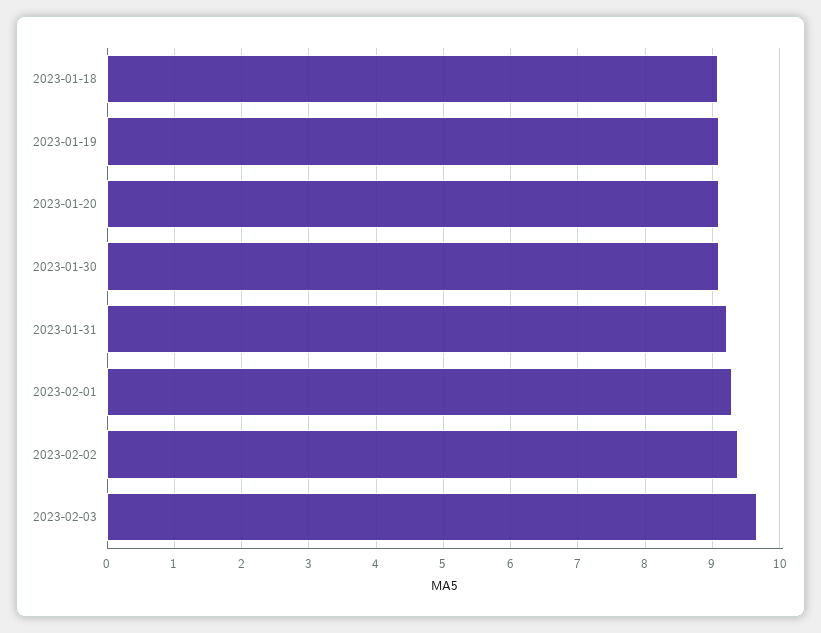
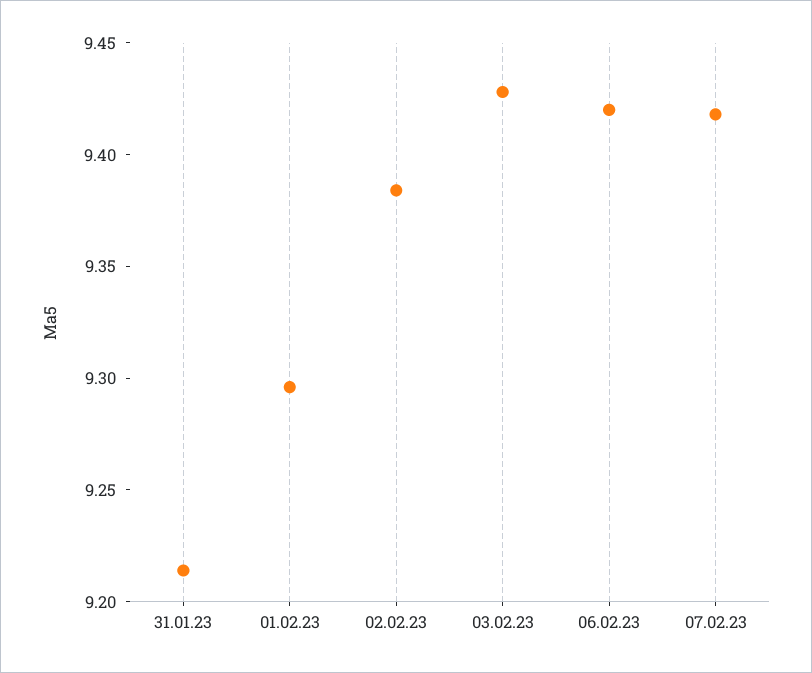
2023-01-18: 9.1 -> none
2023-01-19: 9.1 -> none
2023-01-20: 9.1 -> none
2023-01-30: 9.1 -> none
2023-02-03: 9.7 -> 9.43
06.02.23: none -> 9.42
07.02.23: none -> 9.42

